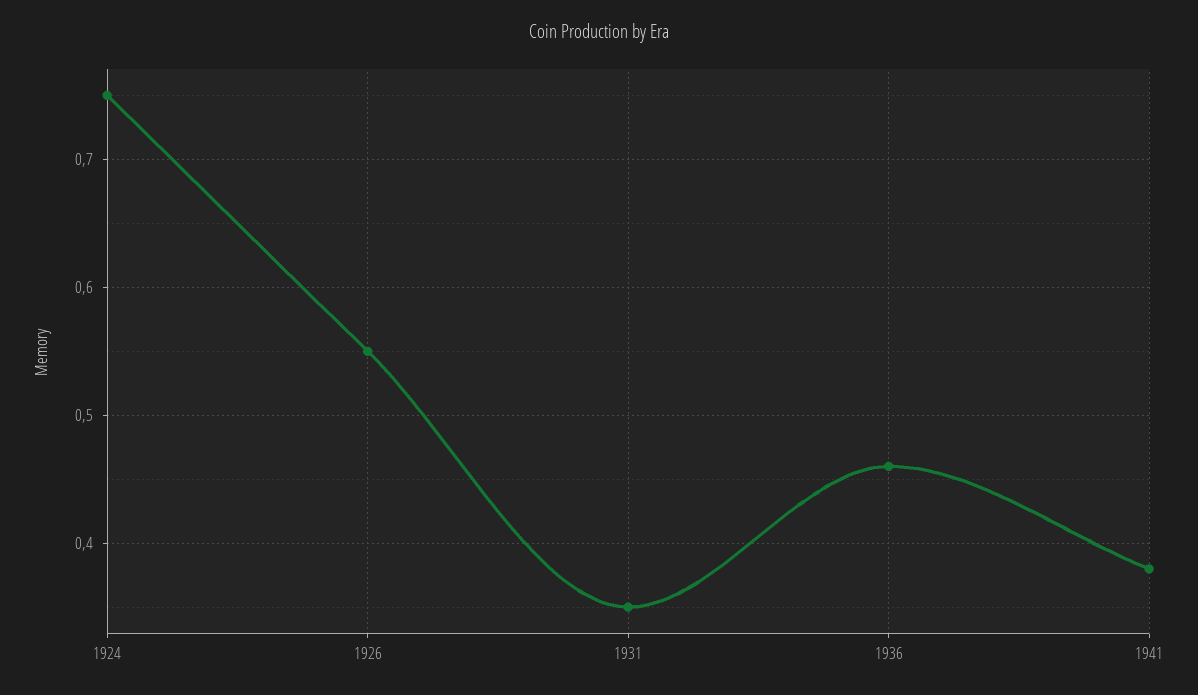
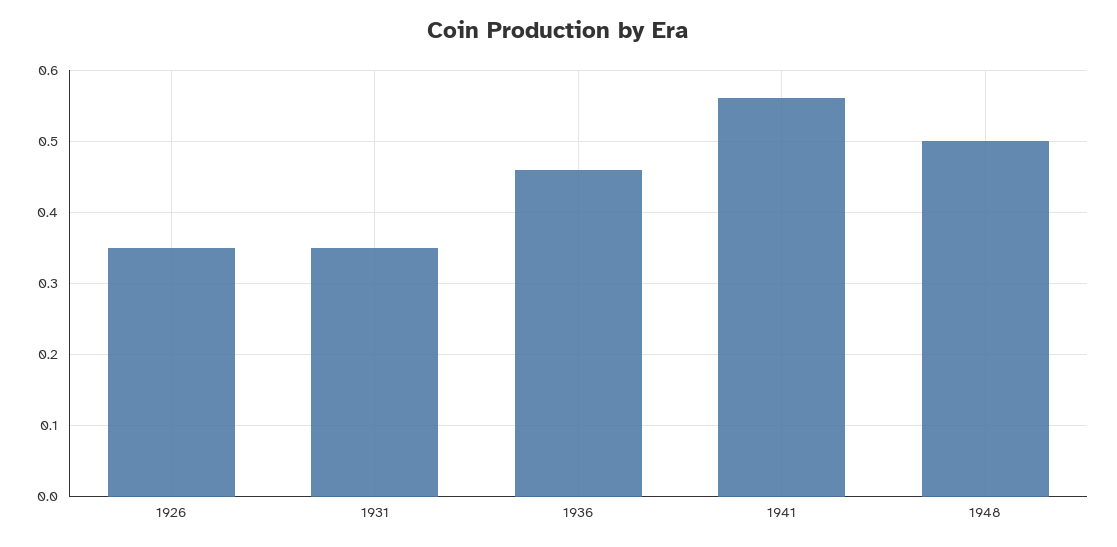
1924: 0.75 -> none
1926: 0.55 -> 0.35
1941: 0.38 -> 0.56
1948: none -> 0.5

